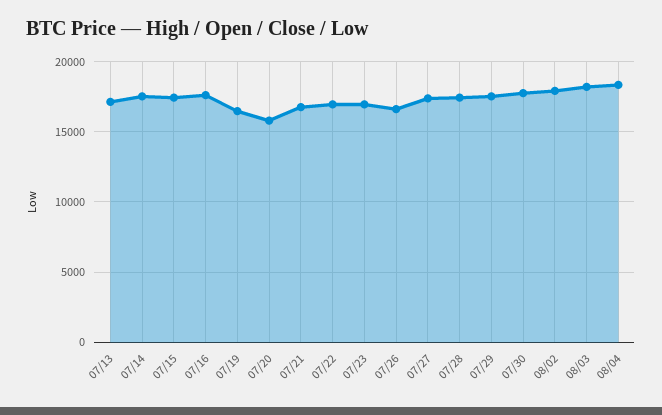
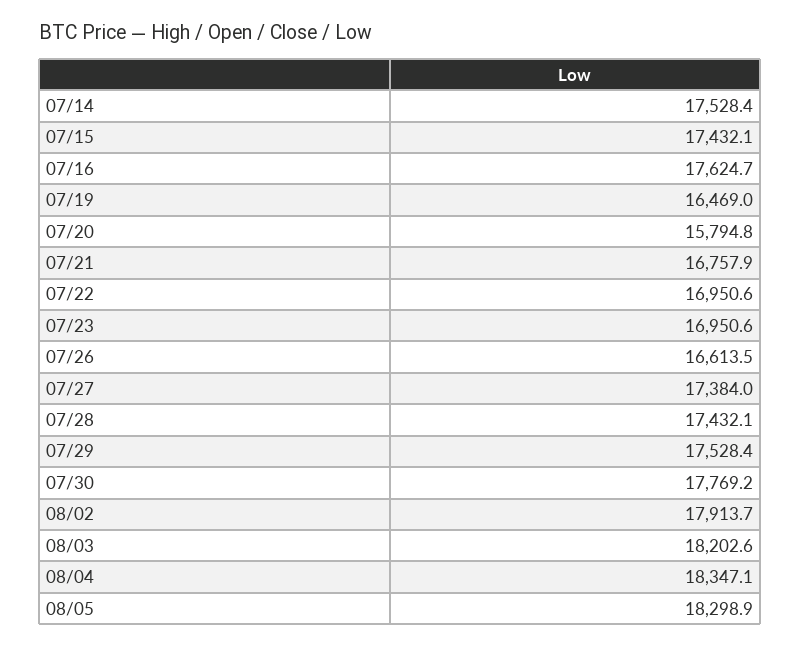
07/13: 17000 -> none
08/05: none -> 18298.9

